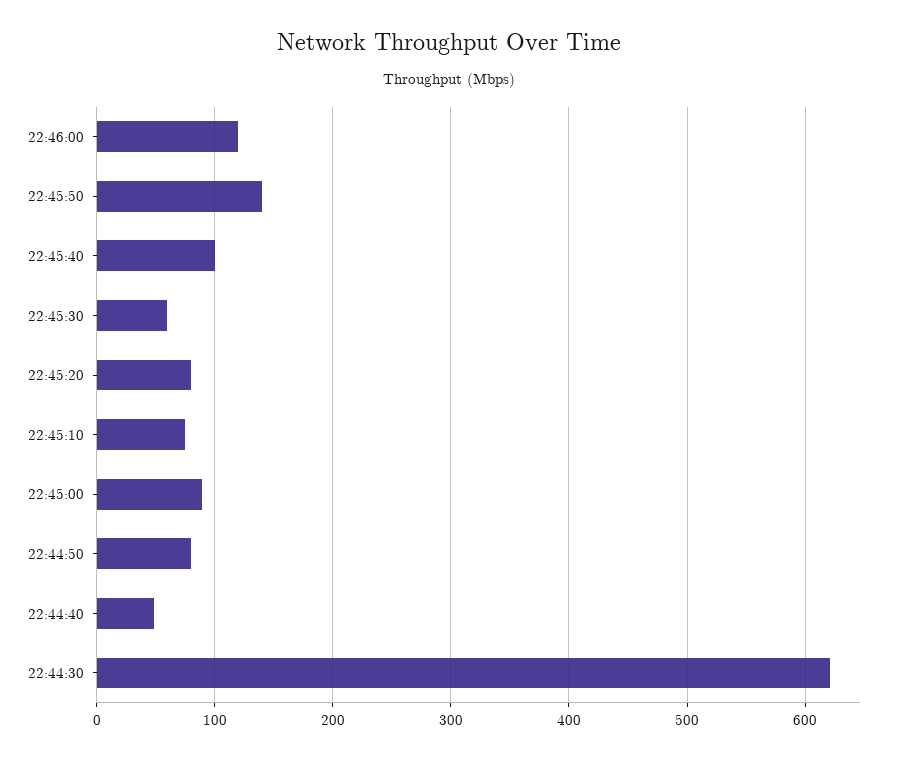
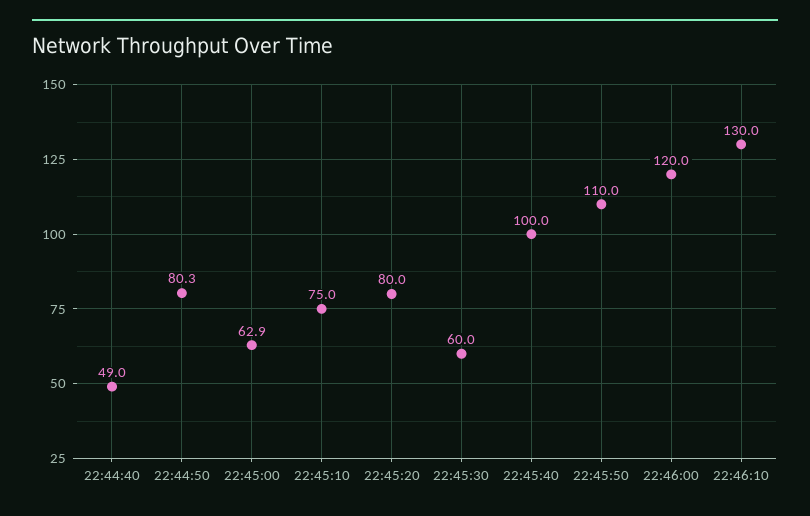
22:45:50: 140 -> 110
22:45:00: 90 -> 62.9
22:44:30: 620 -> none
22:46:10: none -> 130

